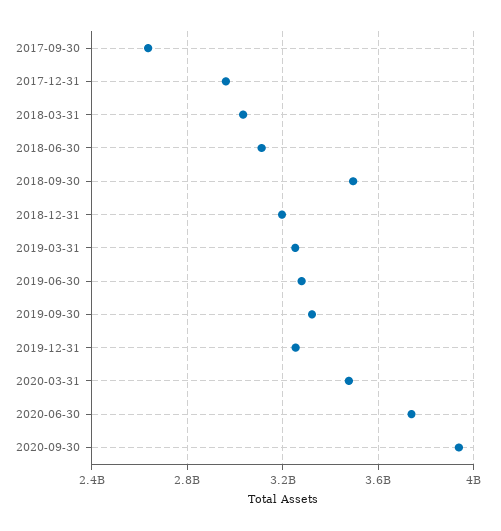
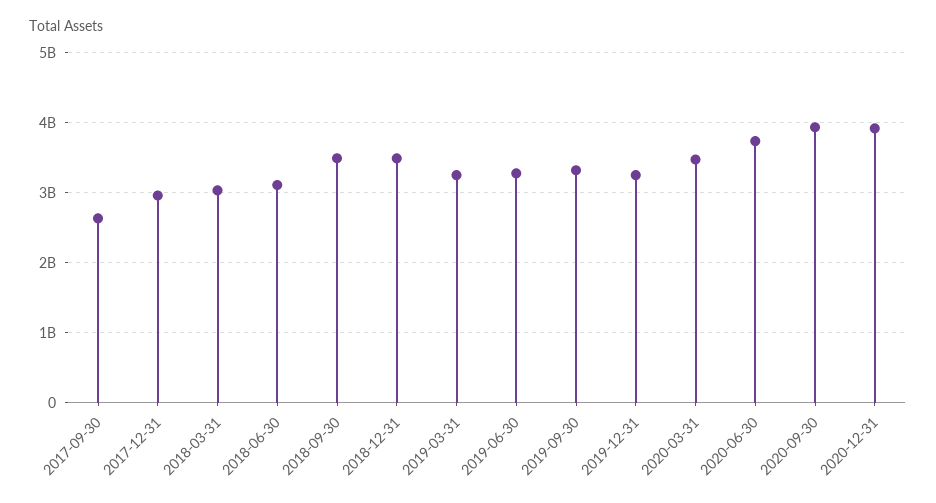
2018-12-31: 3200000000 -> 3500000000
2020-12-31: none -> 3900000000

